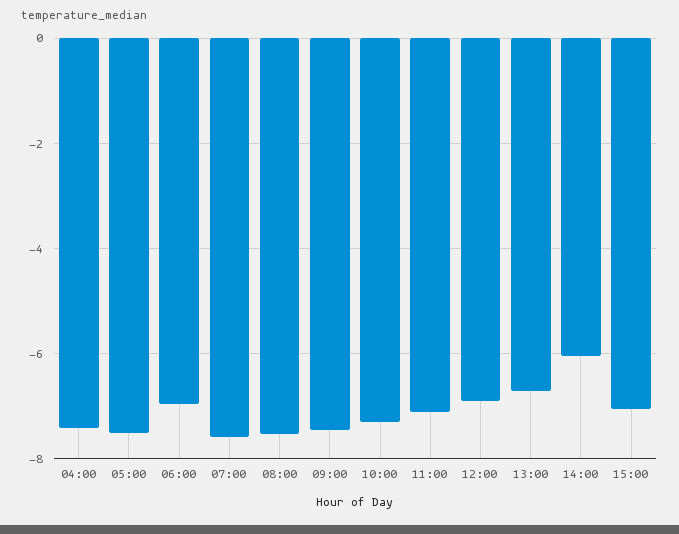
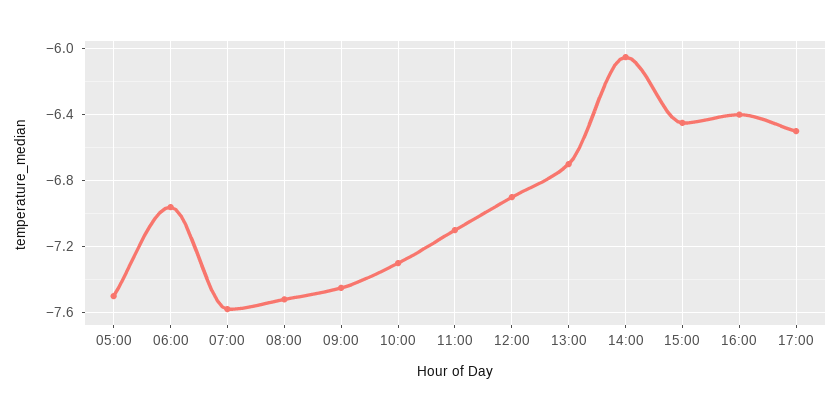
04:00: -7.4 -> none
15:00: -7 -> -6.45
16:00: none -> -6.4
17:00: none -> -6.5

